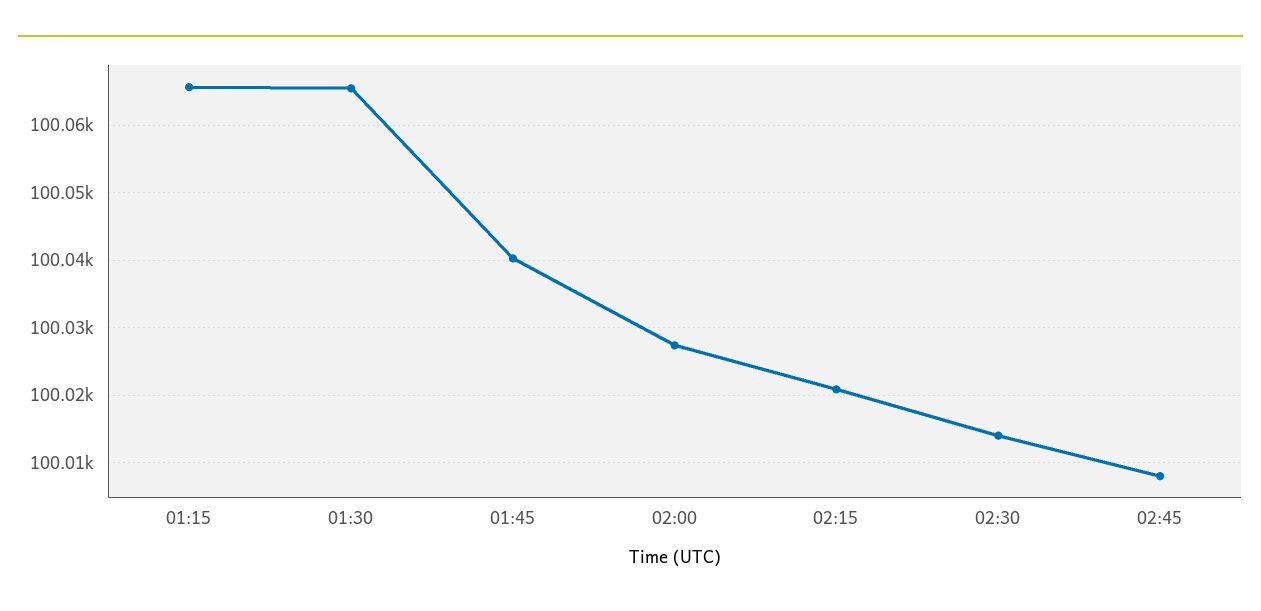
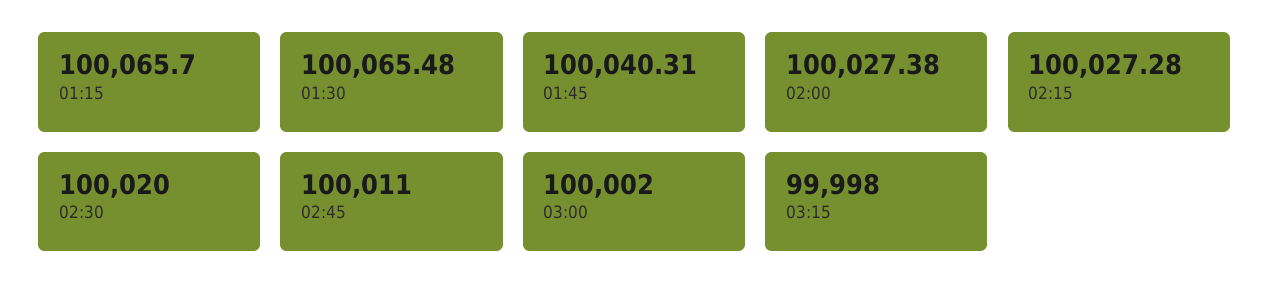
02:15: 100021 -> 100027.28
02:30: 100014 -> 100020
02:45: 100008 -> 100011
03:00: none -> 100002
03:15: none -> 99998

